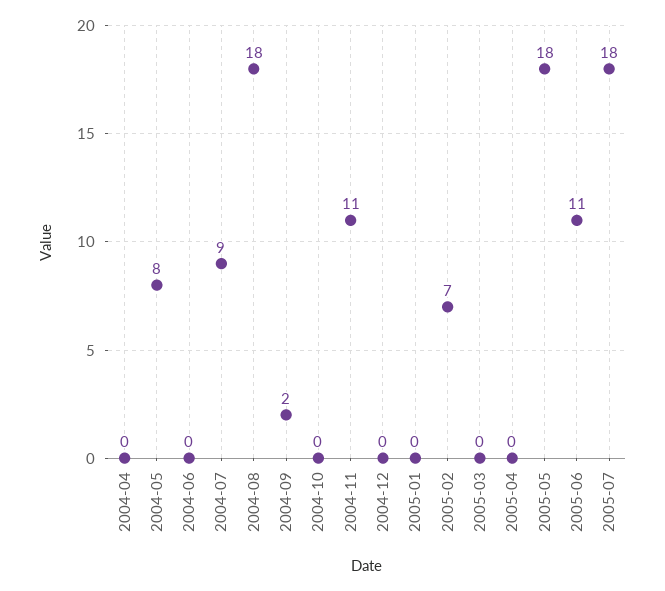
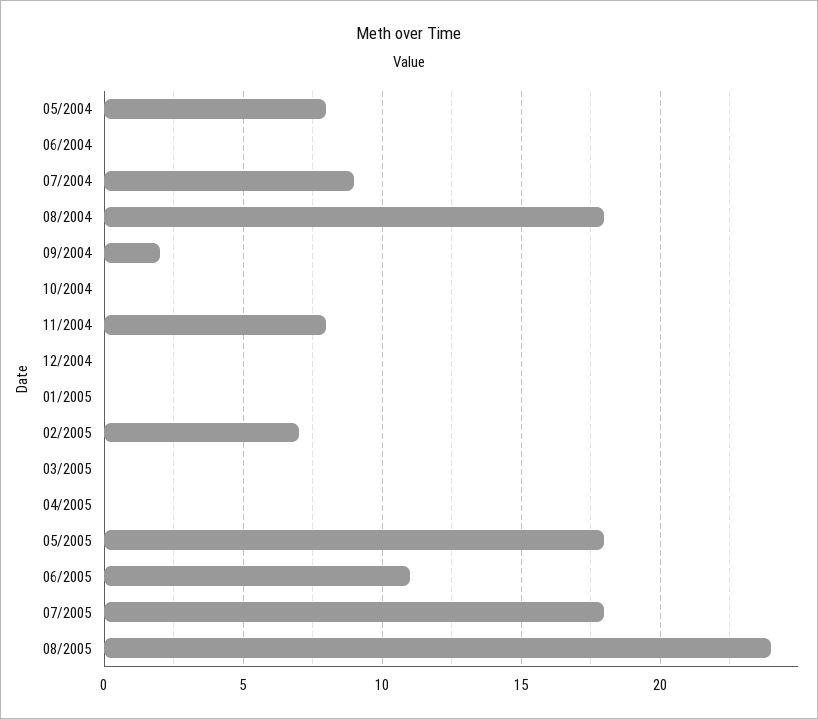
2004-04: 0 -> none
2004-11: 11 -> 8
08/2005: none -> 24

